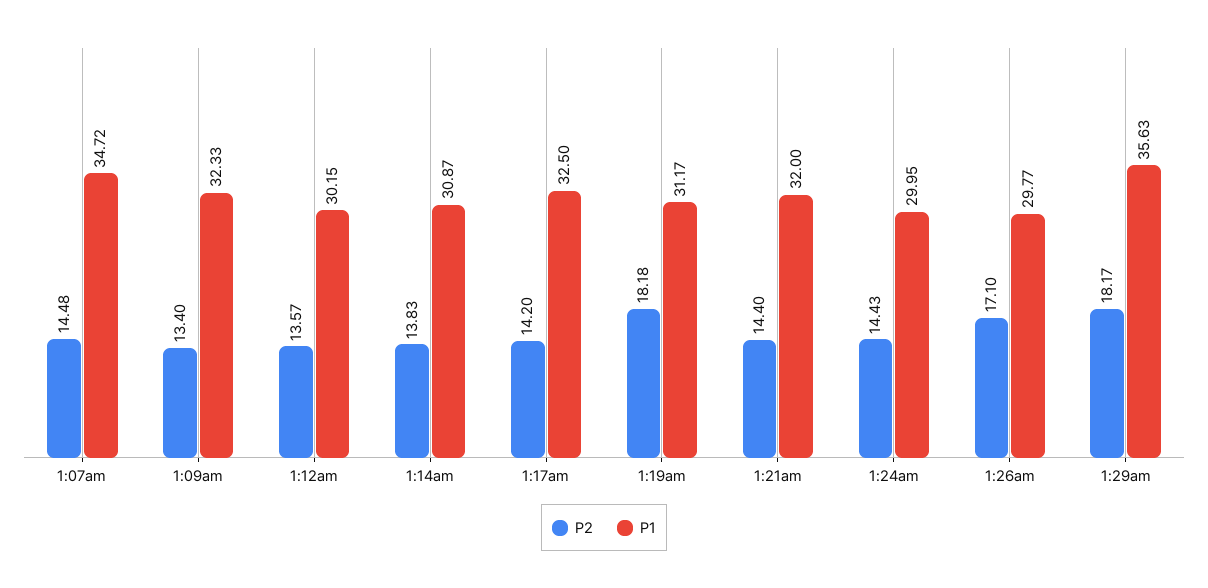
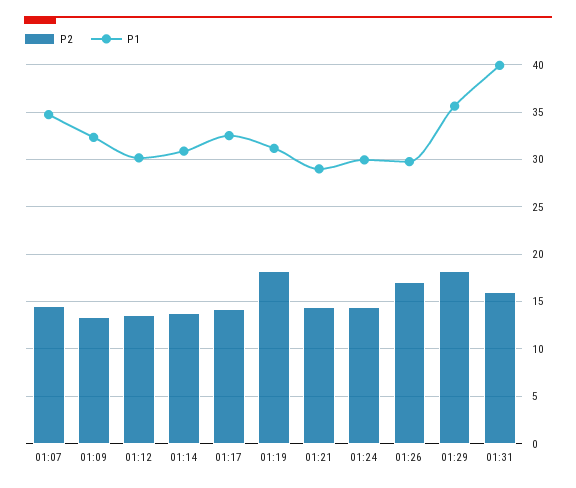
P1, 1:21am: 32 -> 29
P2, 01:31: none -> 16
P1, 01:31: none -> 40

